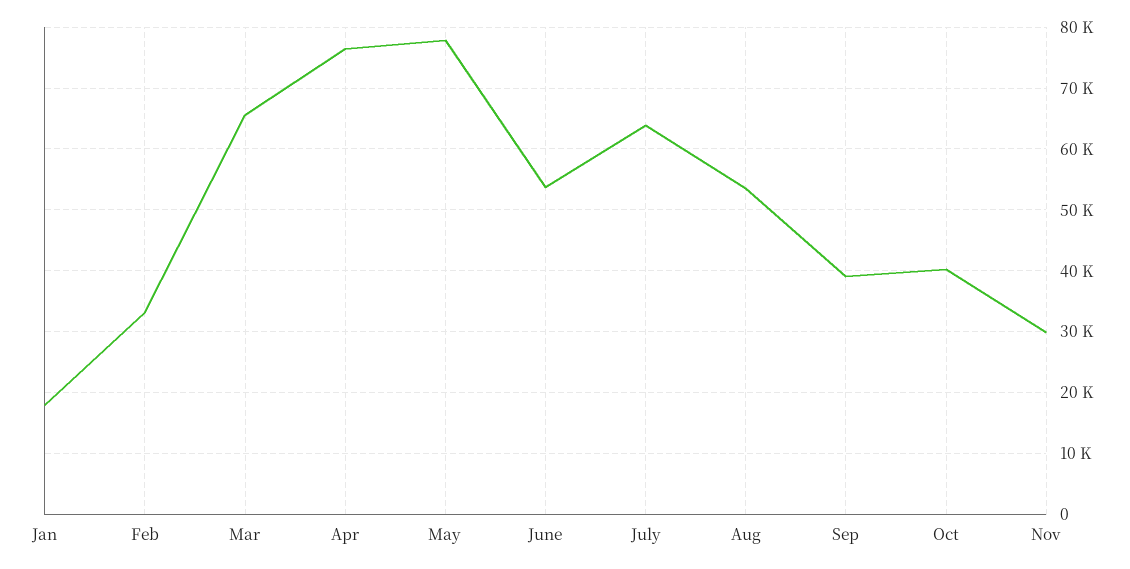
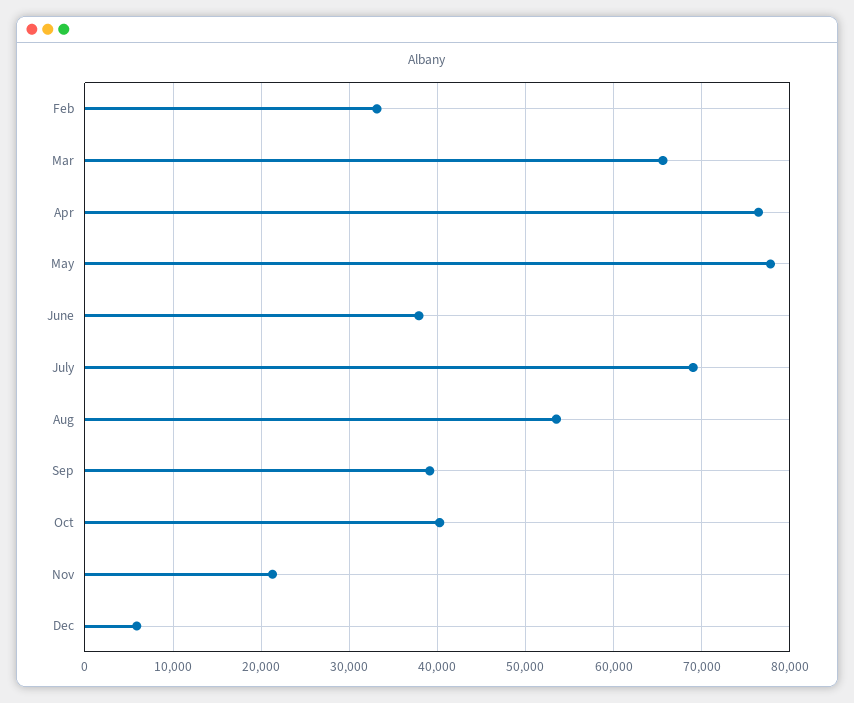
Jan: 18000 -> none
June: 54000 -> 38000
July: 64000 -> 69000
Nov: 30000 -> 21000
Dec: none -> 6000

